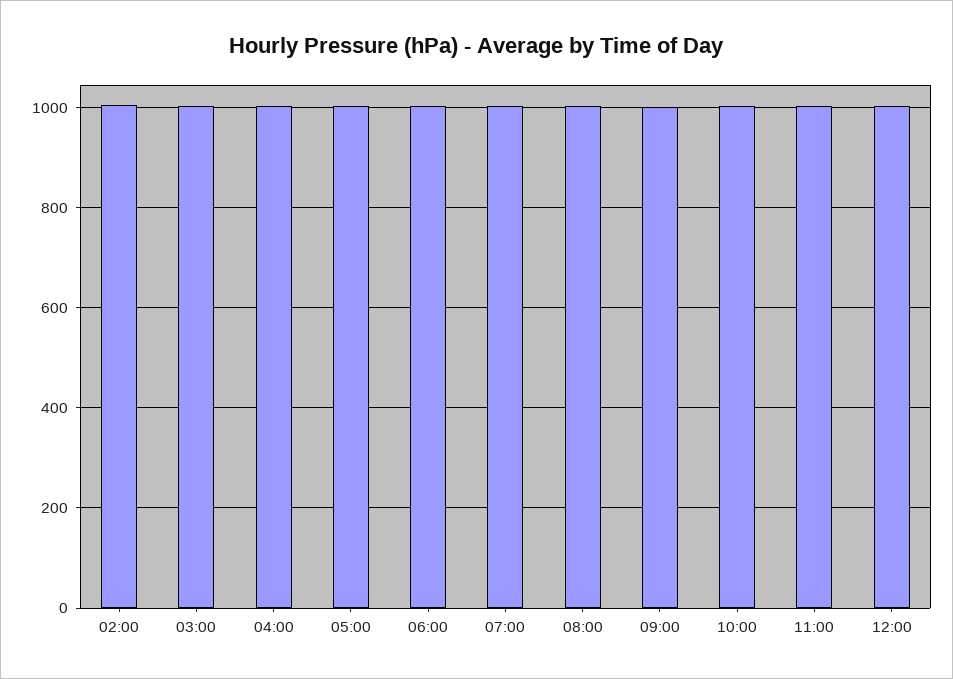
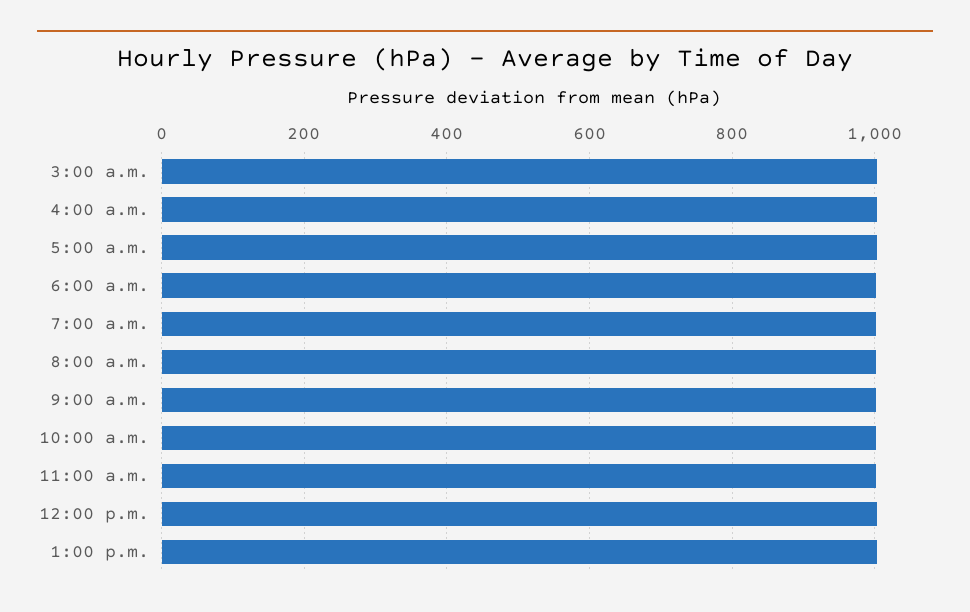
02:00: 1000 -> none
1:00 p.m.: none -> 1000

